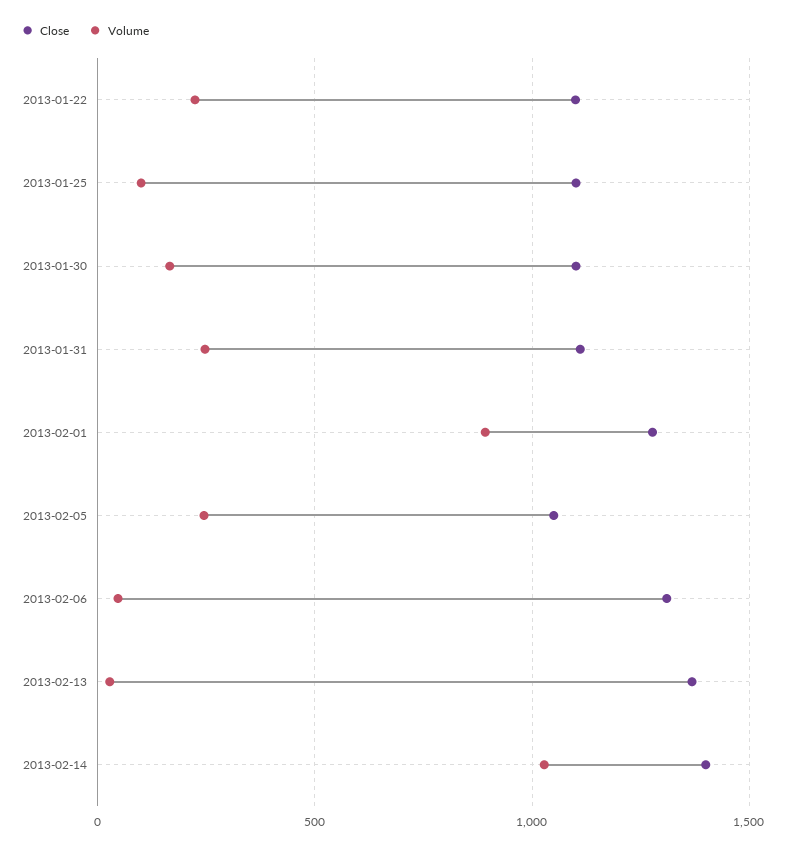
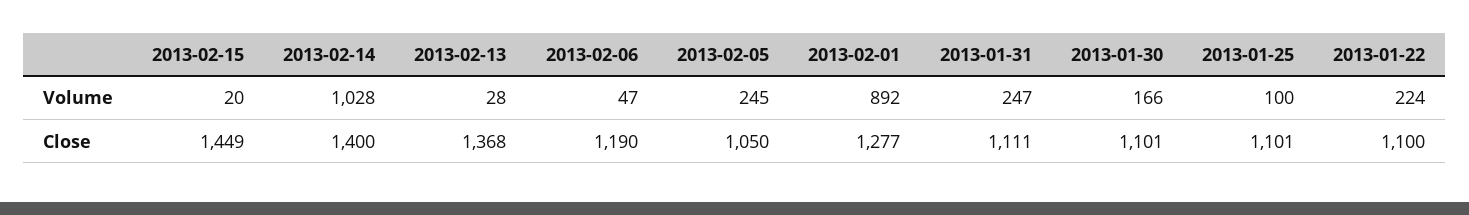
Close, 2013-02-06: 1300 -> 1190
Volume, 2013-02-15: none -> 20
Close, 2013-02-15: none -> 1449

